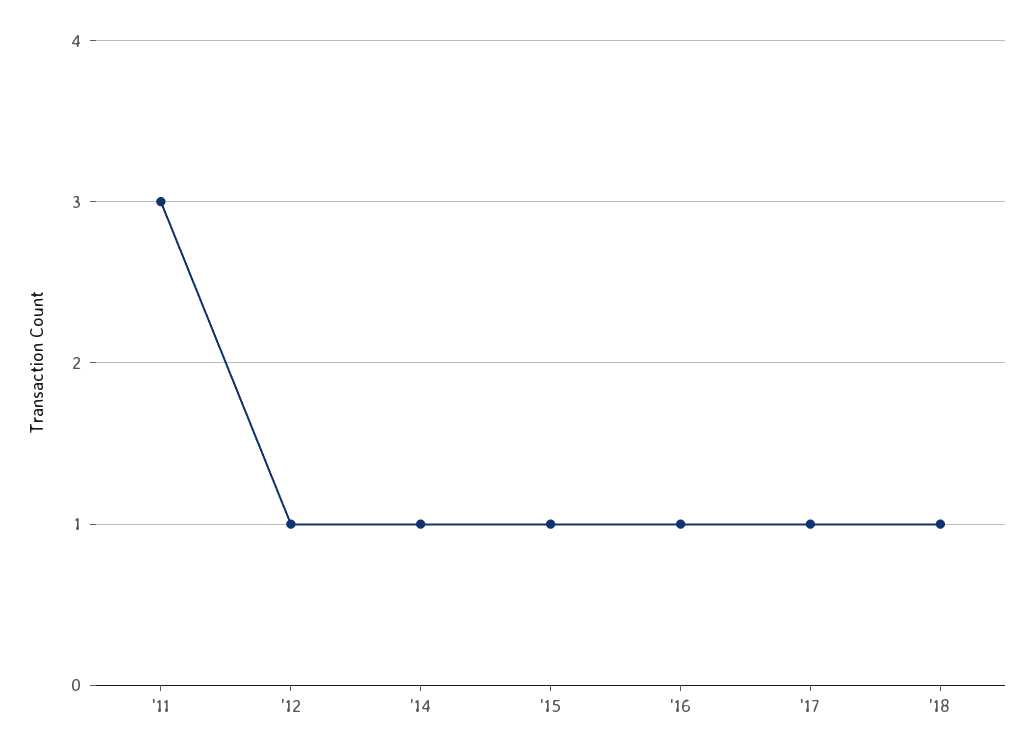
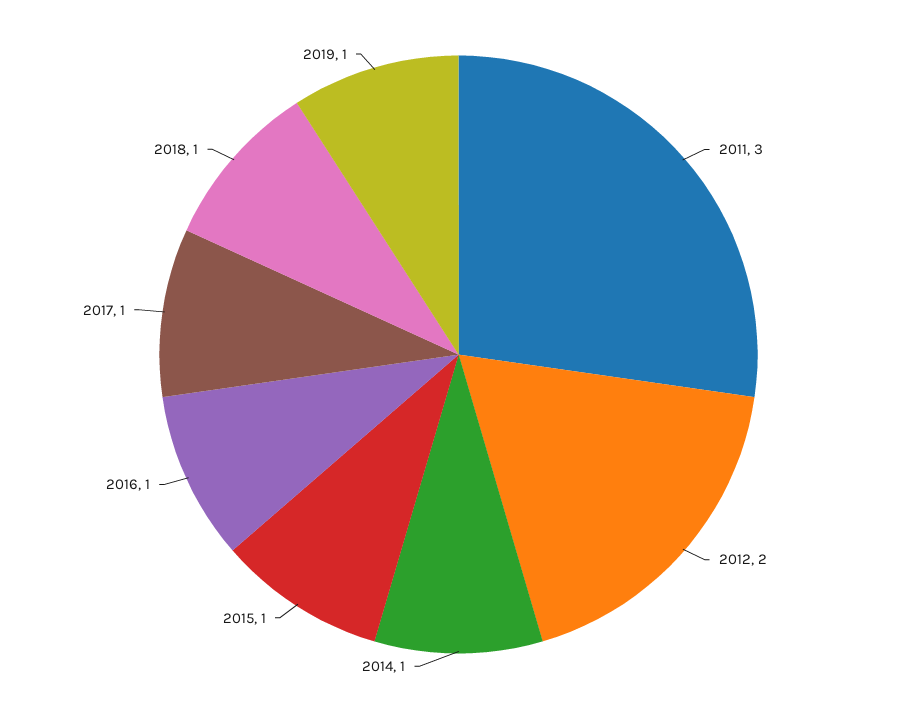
'12: 1 -> 2
2019: none -> 1

